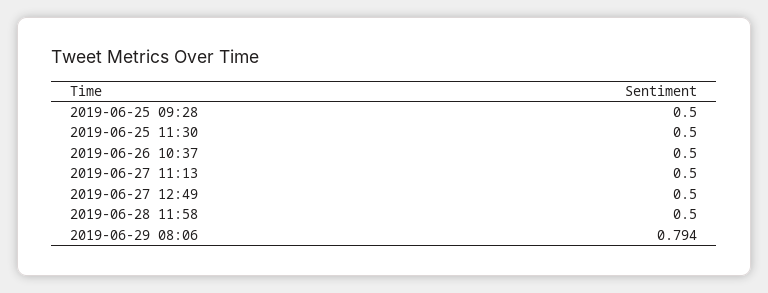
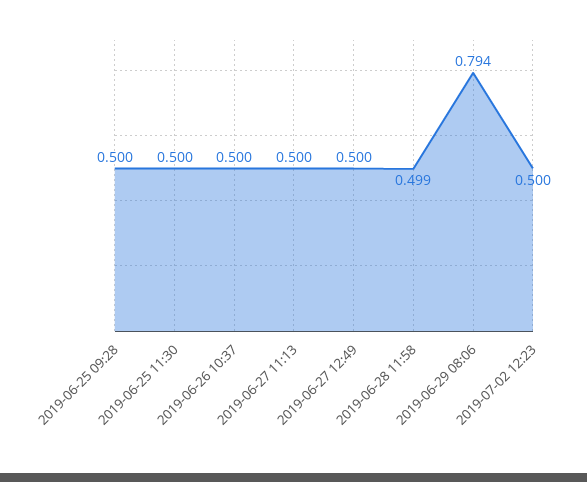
2019-06-28 11:58: 0.5 -> 0.499
2019-07-02 12:23: none -> 0.5

